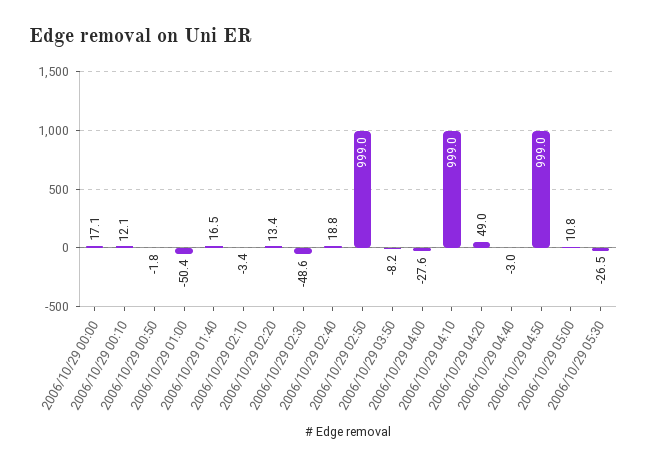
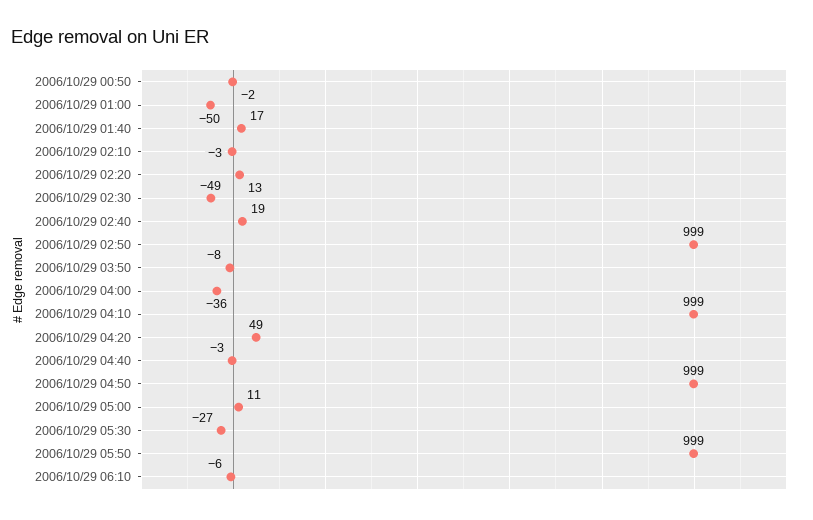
2006/10/29 00:00: 17.1 -> none
2006/10/29 00:10: 12.1 -> none
2006/10/29 04:00: -27.6 -> -36
2006/10/29 05:50: none -> 999
2006/10/29 06:10: none -> -6

